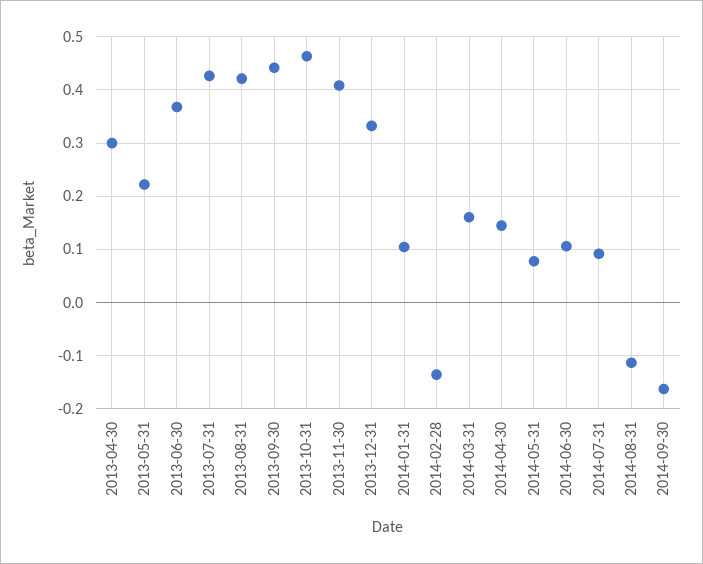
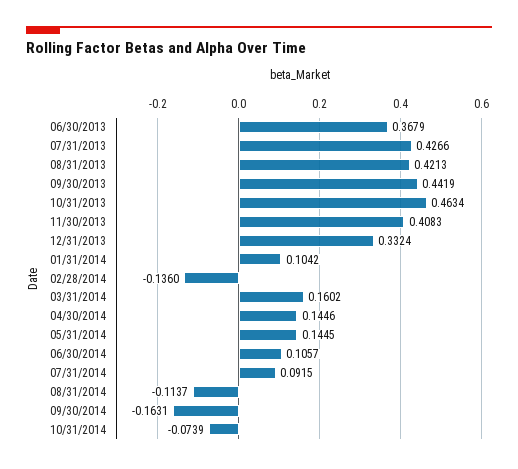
2013-04-30: 0.3 -> none
2013-05-31: 0.22 -> none
2014-05-31: 0.08 -> 0.1445
10/31/2014: none -> -0.0739

